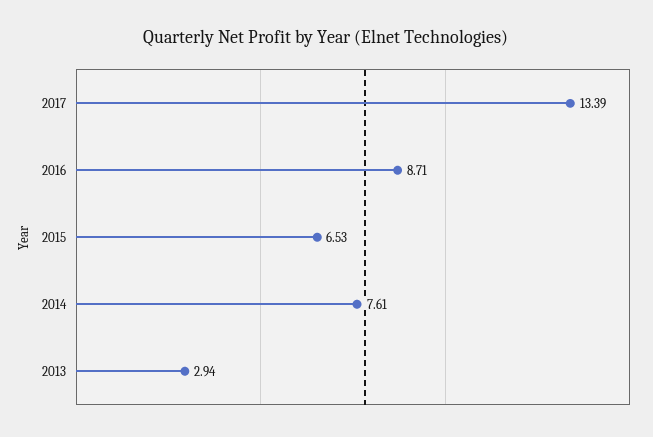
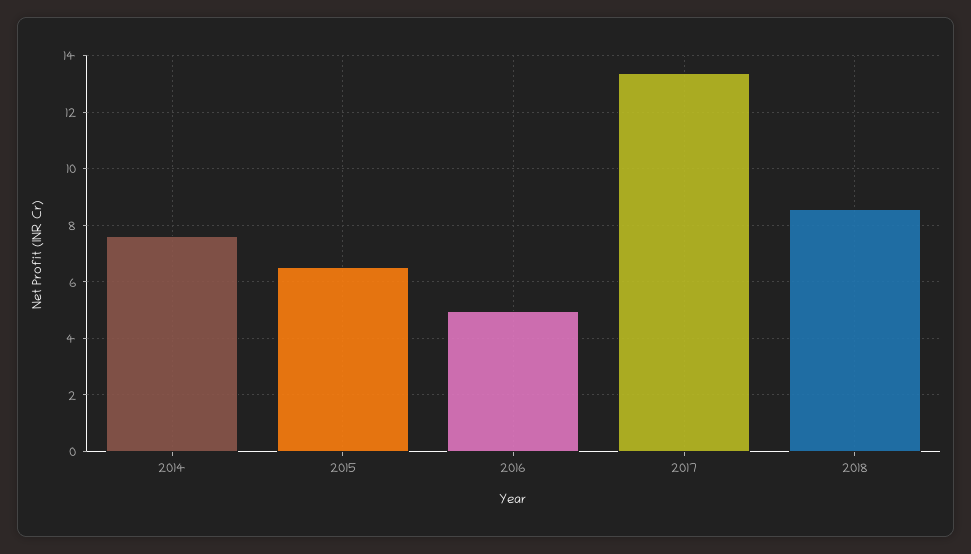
2016: 8.71 -> 5
2013: 2.94 -> none
2018: none -> 8.5

